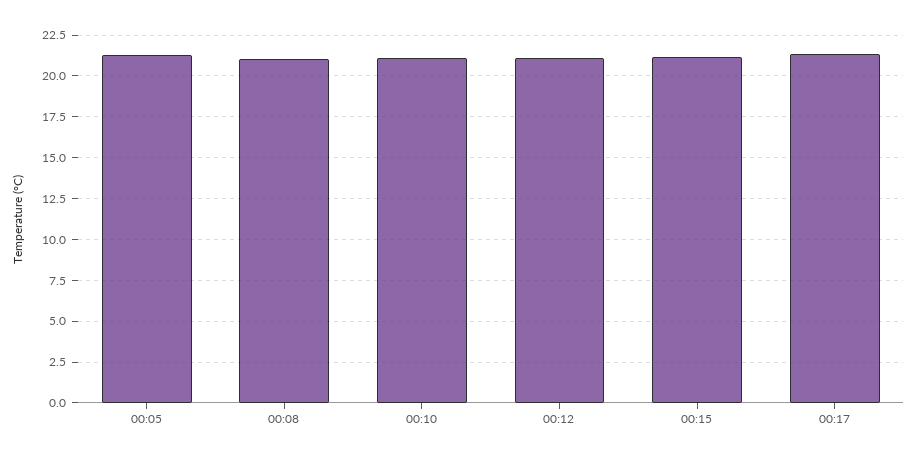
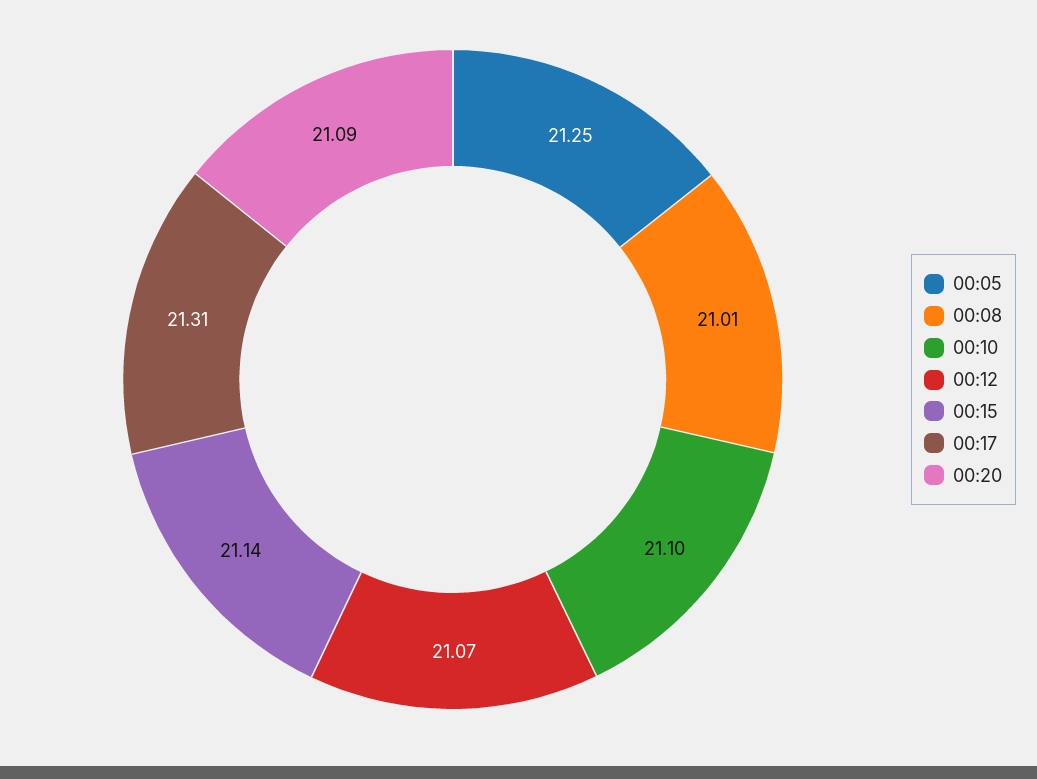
00:20: none -> 21.09

